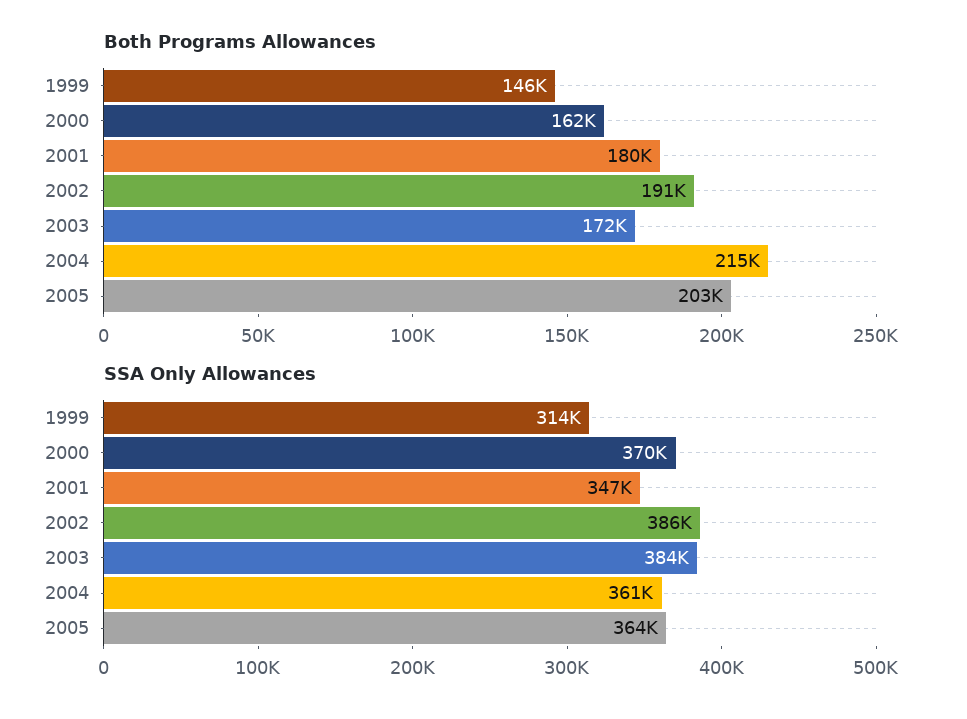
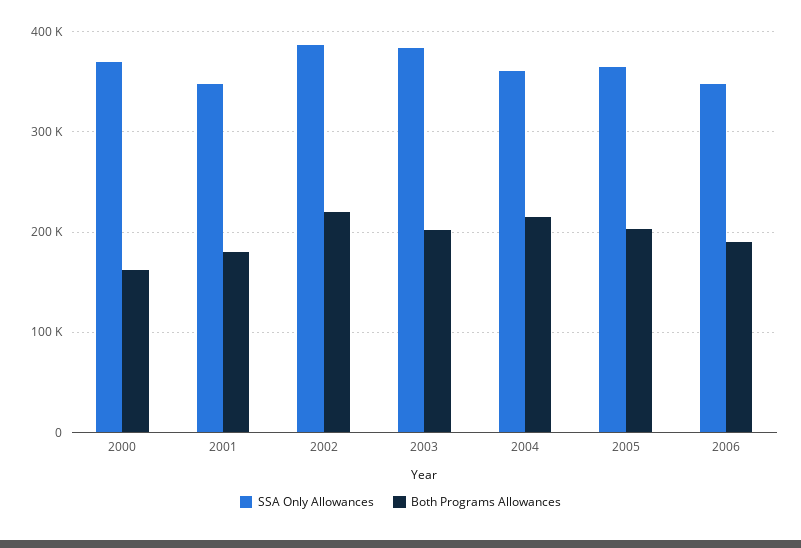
Both Programs Allowances, 1999: 146000 -> none
Both Programs Allowances, 2002: 191000 -> 220000
Both Programs Allowances, 2003: 172000 -> 200000
SSA Only Allowances, 1999: 314000 -> none
SSA Only Allowances, 2006: none -> 350000
Both Programs Allowances, 2006: none -> 190000

